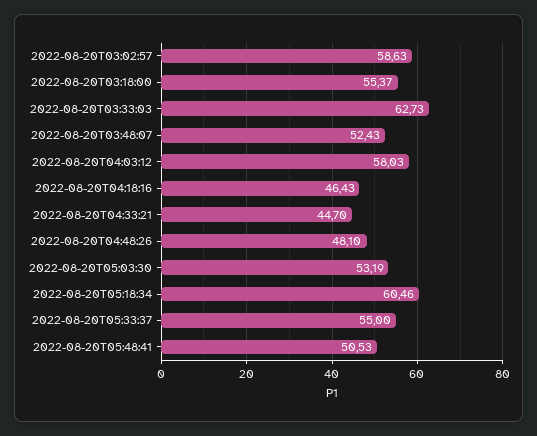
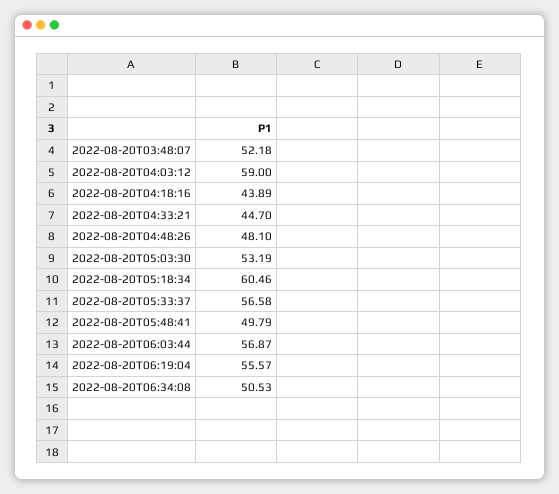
2022-08-20T03:02:57: 58.63 -> none
2022-08-20T03:18:00: 55.37 -> none
2022-08-20T03:33:03: 62.73 -> none
2022-08-20T03:48:07: 52.43 -> 52.18
2022-08-20T04:03:12: 58.03 -> 59
2022-08-20T04:18:16: 46.43 -> 43.89
2022-08-20T05:33:37: 55 -> 56.58
2022-08-20T05:48:41: 50.53 -> 49.79
2022-08-20T06:03:44: none -> 56.87
2022-08-20T06:19:04: none -> 55.57
2022-08-20T06:34:08: none -> 50.53

